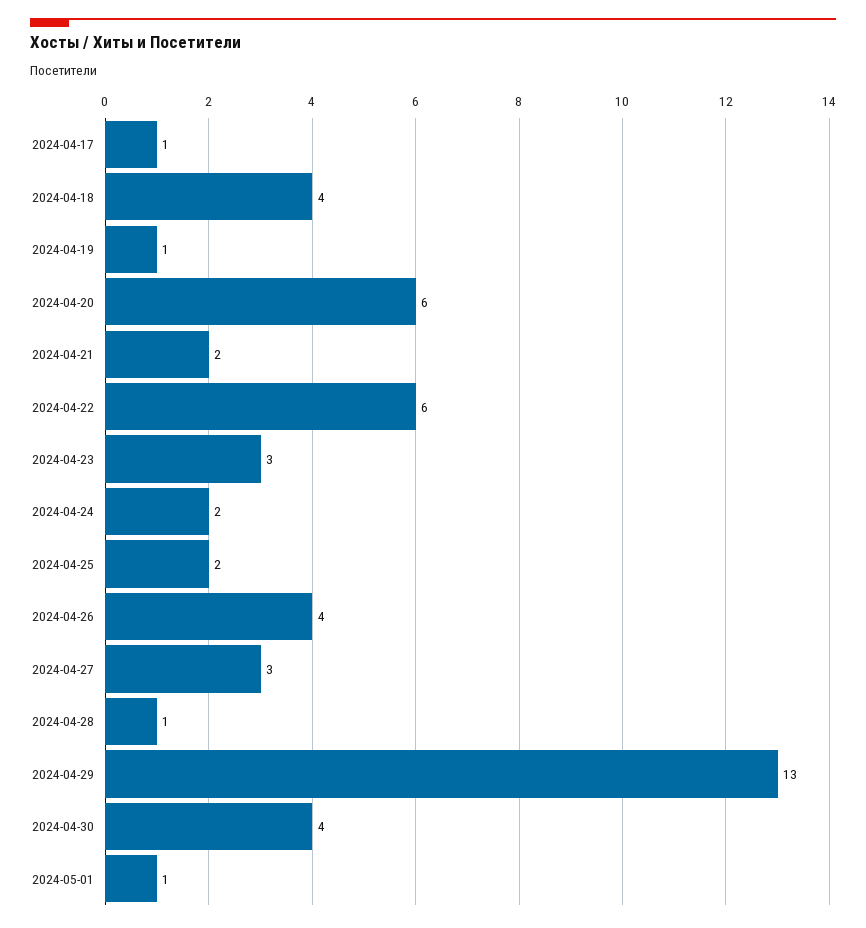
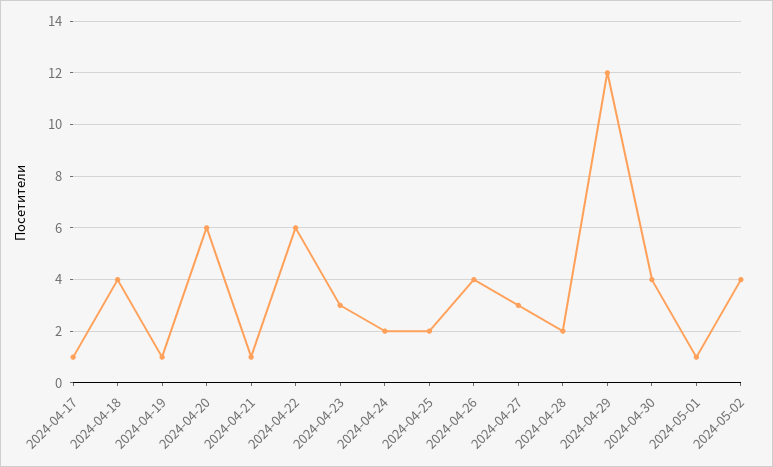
2024-04-21: 2 -> 1
2024-04-28: 1 -> 2
2024-04-29: 13 -> 12
2024-05-02: none -> 4

